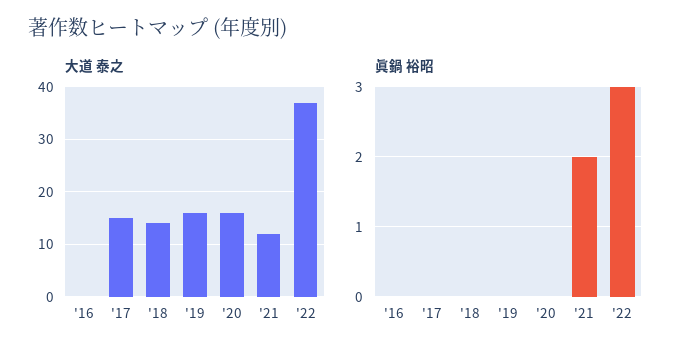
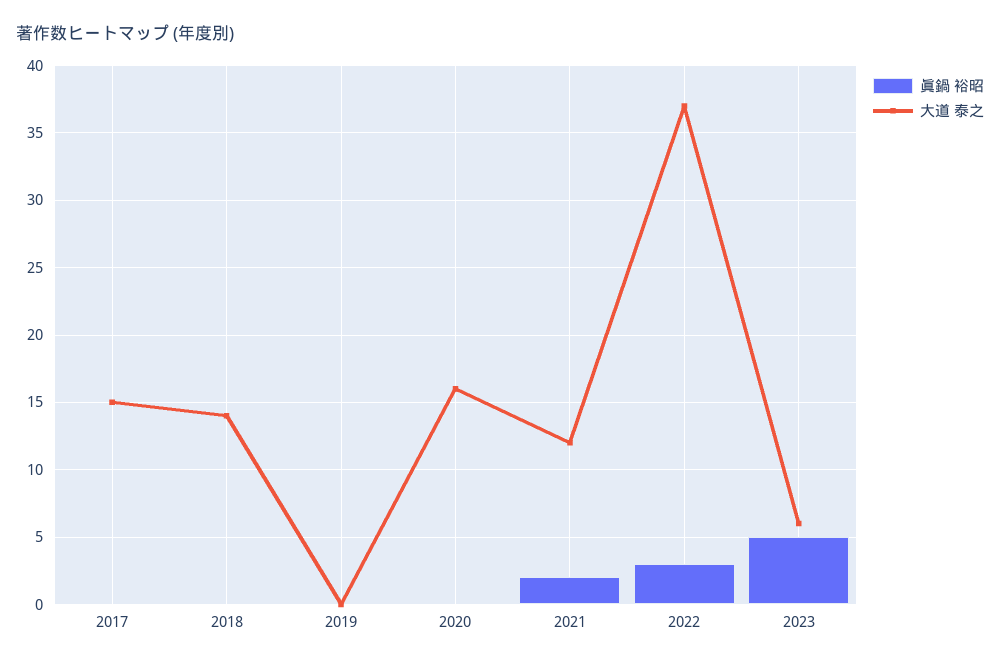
大道 泰之, '16: 0 -> none
大道 泰之, '19: 15 -> 0
眞鍋 裕昭, '16: 0 -> none
眞鍋 裕昭, 2023: none -> 5
大道 泰之, 2023: none -> 6

